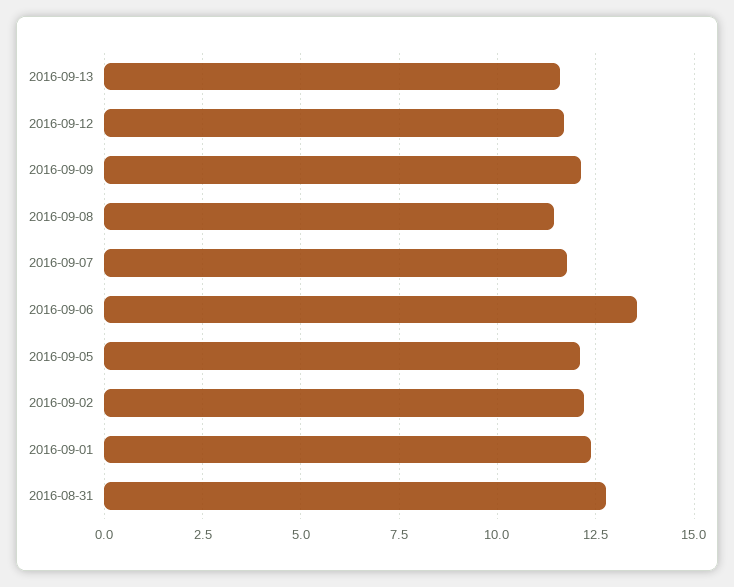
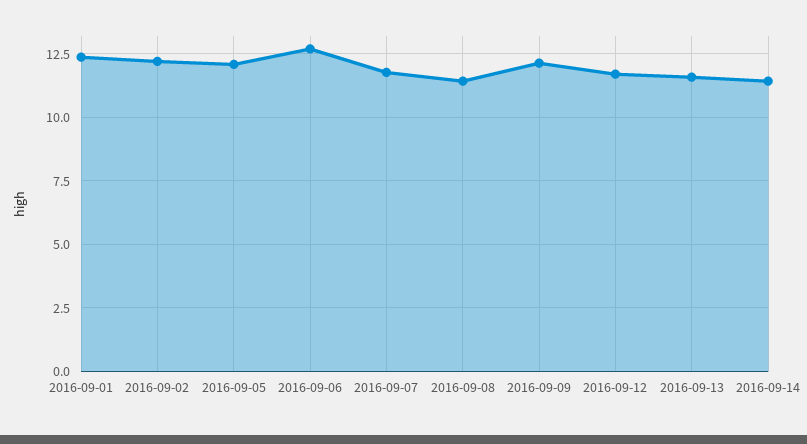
2016-09-06: 13.5 -> 12.75
2016-08-31: 12.75 -> none
2016-09-14: none -> 11.5

